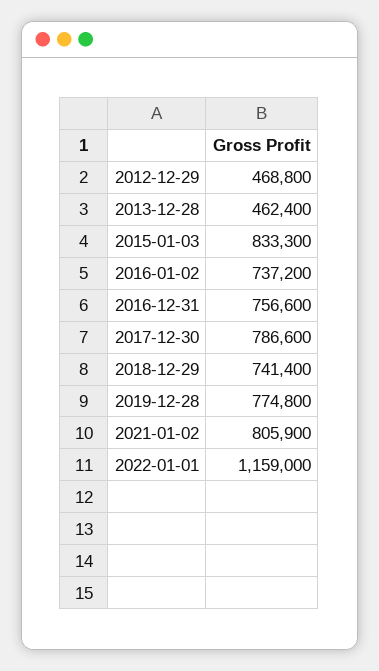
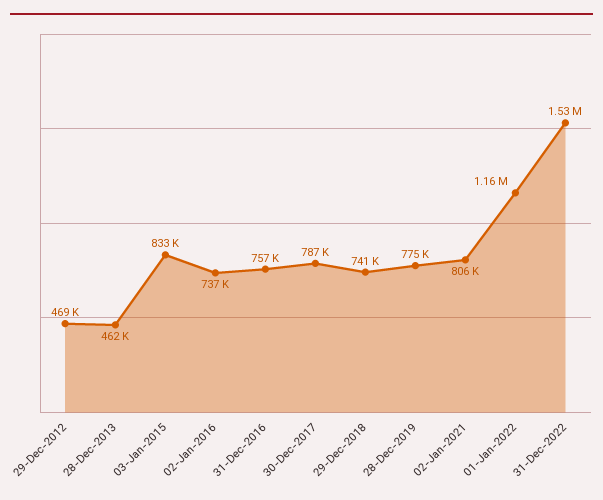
31-Dec-2022: none -> 1530000

